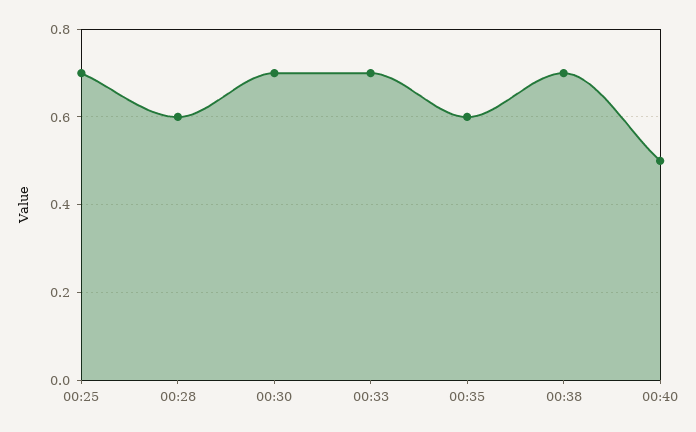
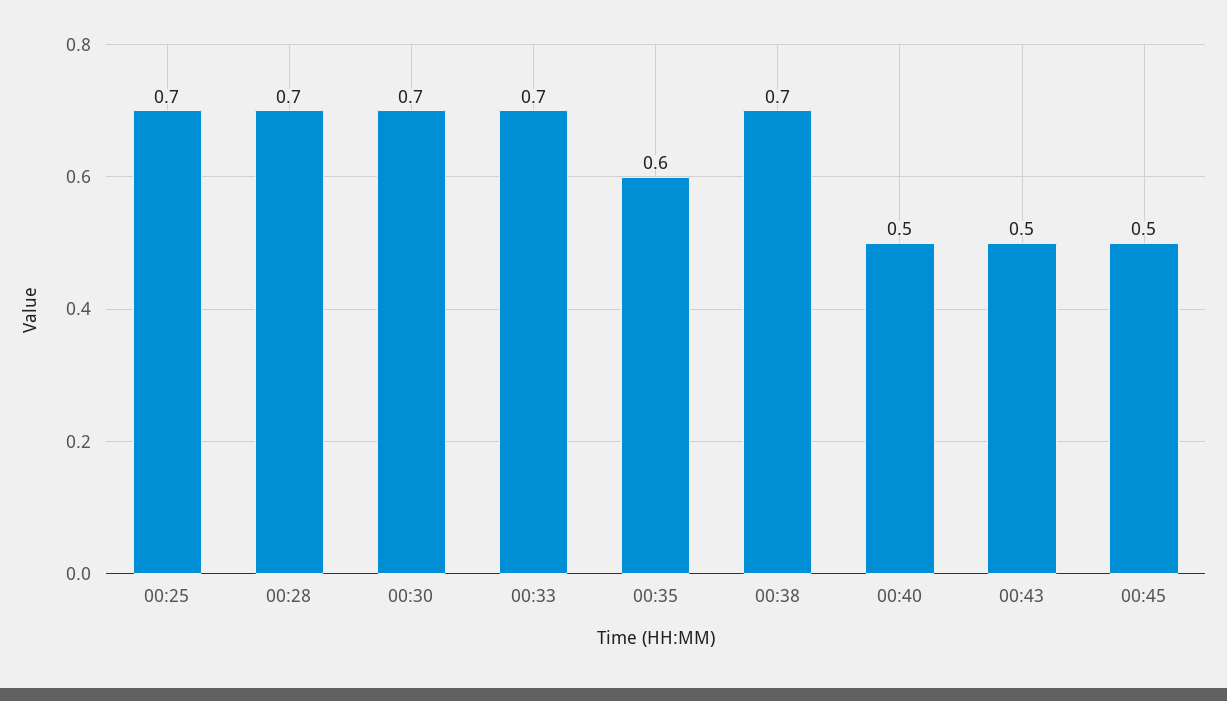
00:28: 0.6 -> 0.7
00:43: none -> 0.5
00:45: none -> 0.5

